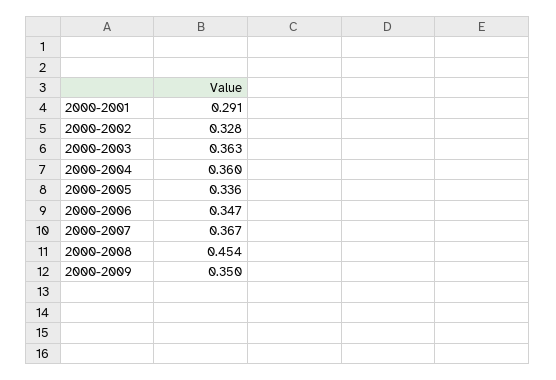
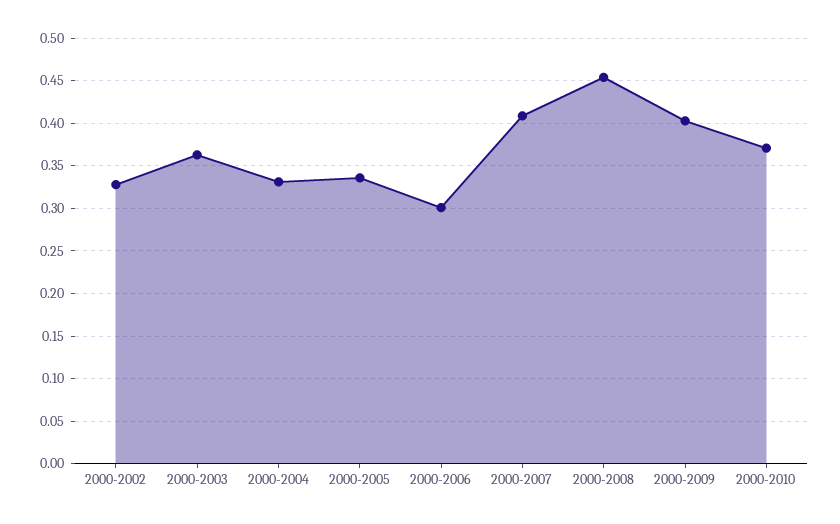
2000-2001: 0.291 -> none
2000-2004: 0.36 -> 0.33
2000-2006: 0.347 -> 0.3
2000-2007: 0.367 -> 0.41
2000-2009: 0.35 -> 0.4
2000-2010: none -> 0.37

